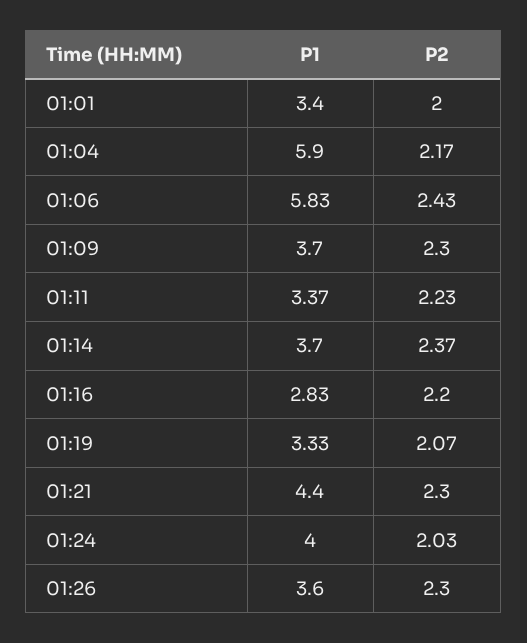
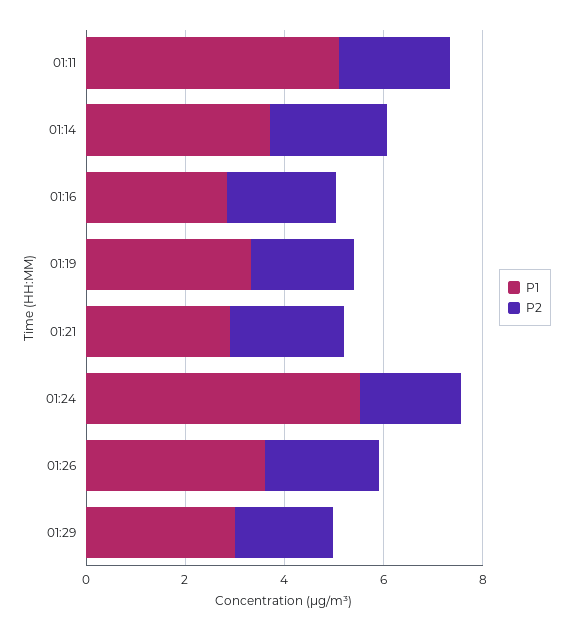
P1, 01:01: 3.4 -> none
P2, 01:01: 2 -> none
P1, 01:04: 5.9 -> none
P2, 01:04: 2.17 -> none
P1, 01:06: 5.83 -> none
P2, 01:06: 2.43 -> none
P1, 01:09: 3.7 -> none
P2, 01:09: 2.3 -> none
P1, 01:11: 3.37 -> 5
P1, 01:21: 4.4 -> 3
P1, 01:24: 4 -> 5.5
P1, 01:29: none -> 3
P2, 01:29: none -> 2

